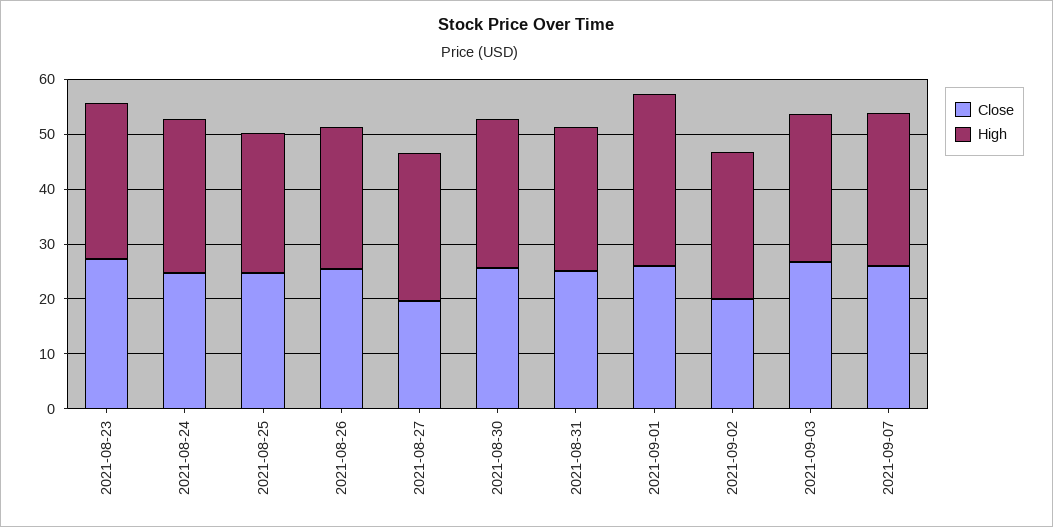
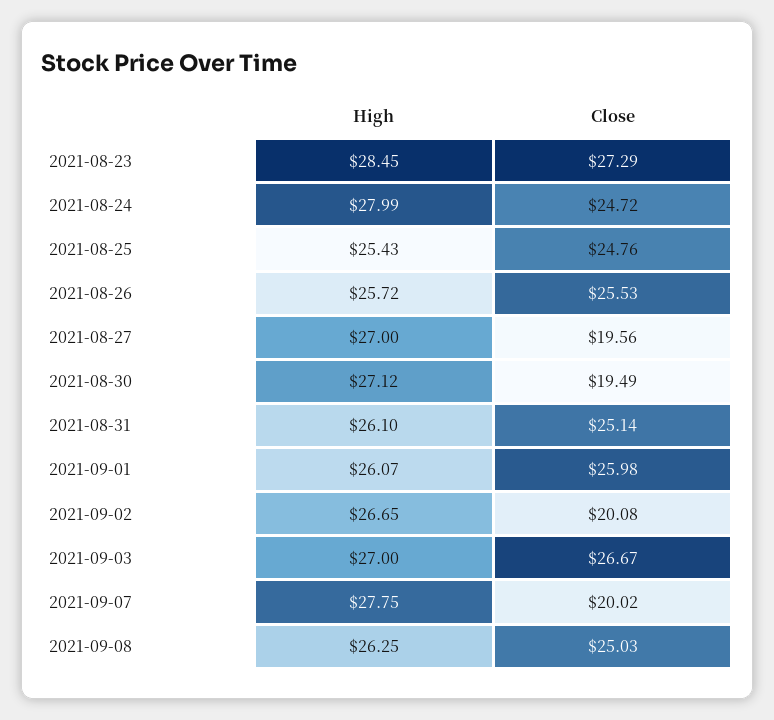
Close, 2021-08-30: 26 -> 19.49
High, 2021-09-01: 32 -> 26.07
Close, 2021-09-07: 26 -> 20.02
High, 2021-09-08: none -> 26.25
Close, 2021-09-08: none -> 25.03

